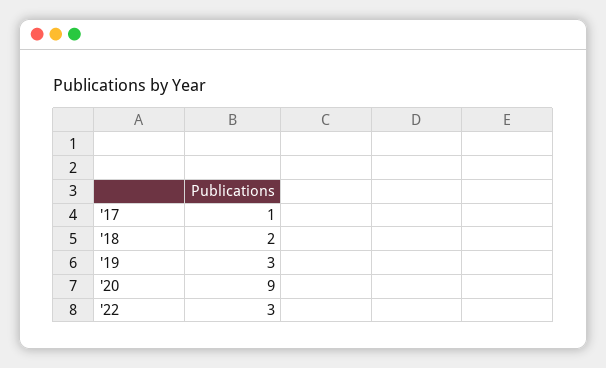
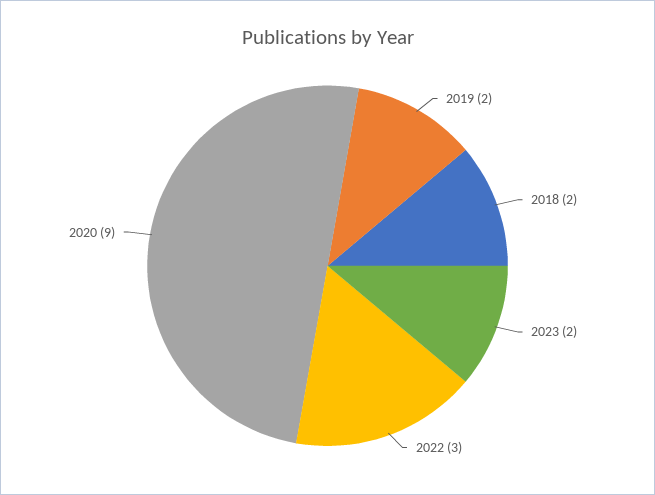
'17: 1 -> none
'19: 3 -> 2
2023: none -> 2

